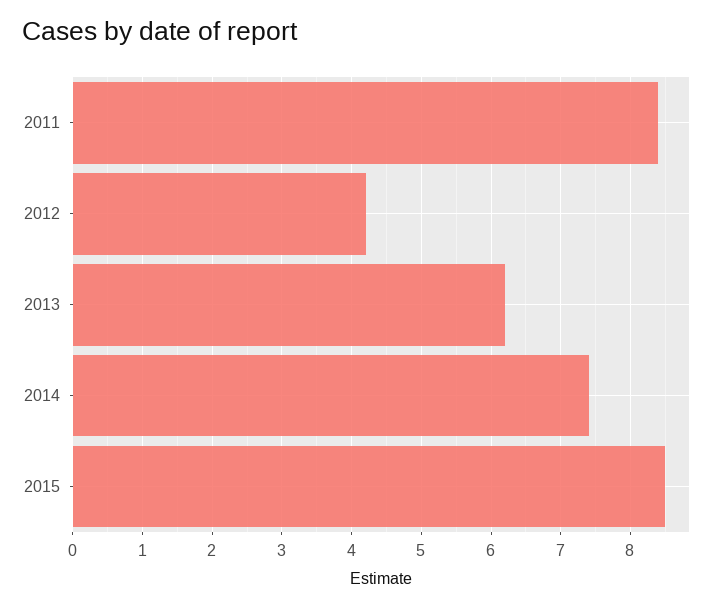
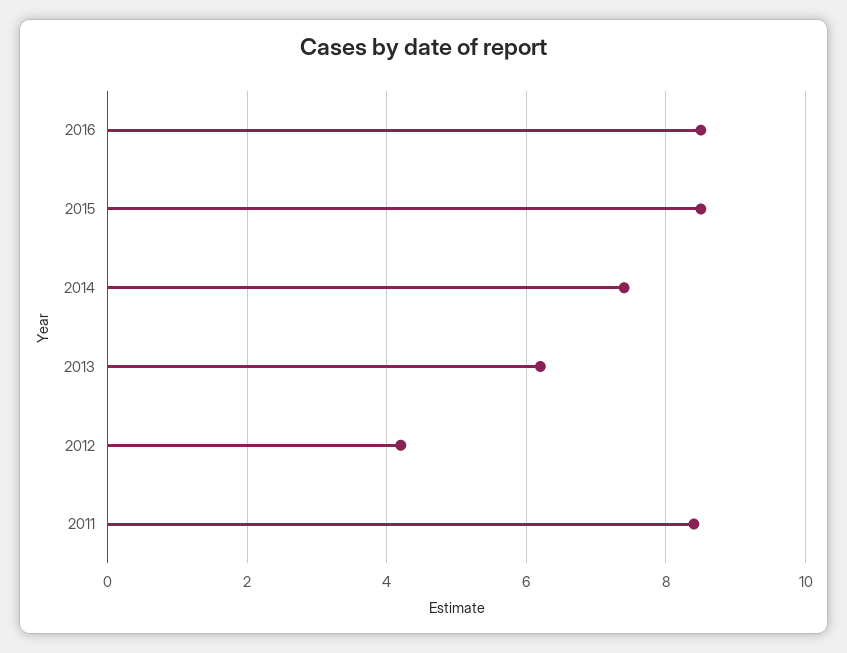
2016: none -> 8.5

